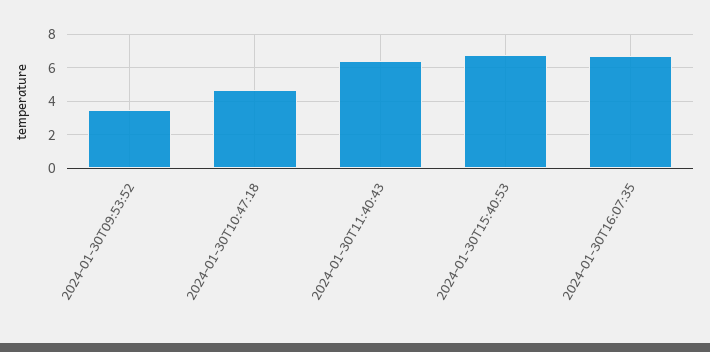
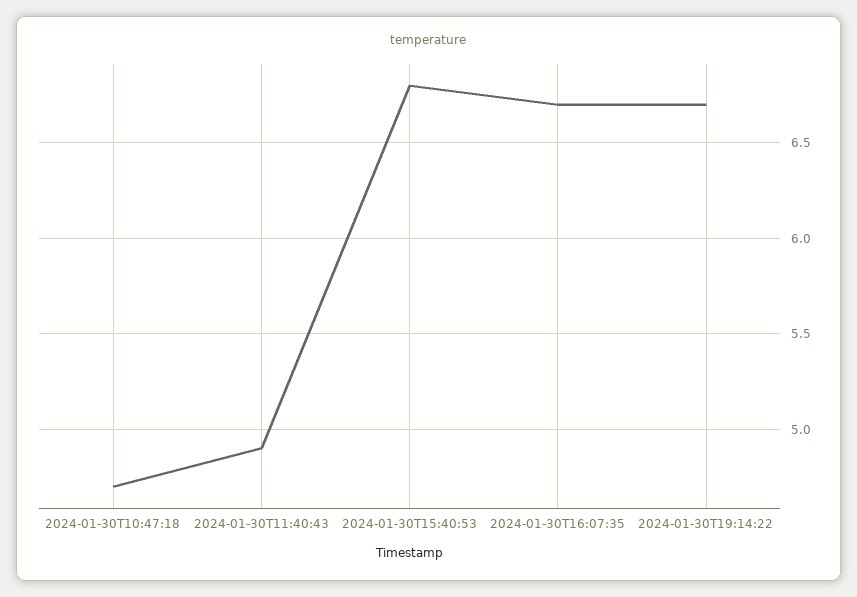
2024-01-30T09:53:52: 3.5 -> none
2024-01-30T11:40:43: 6.5 -> 4.9
2024-01-30T19:14:22: none -> 6.7

